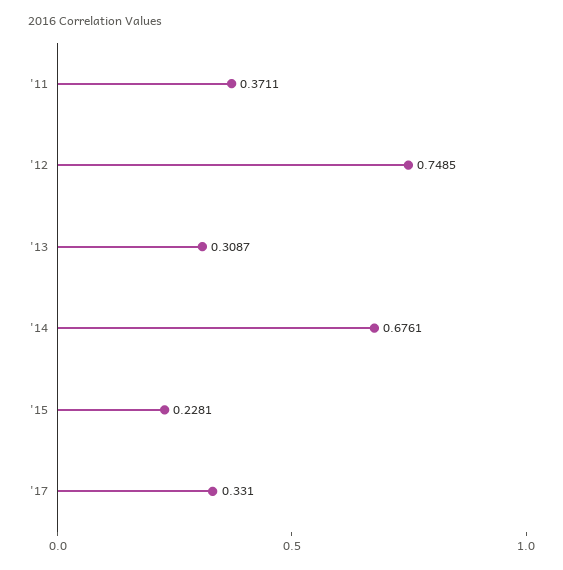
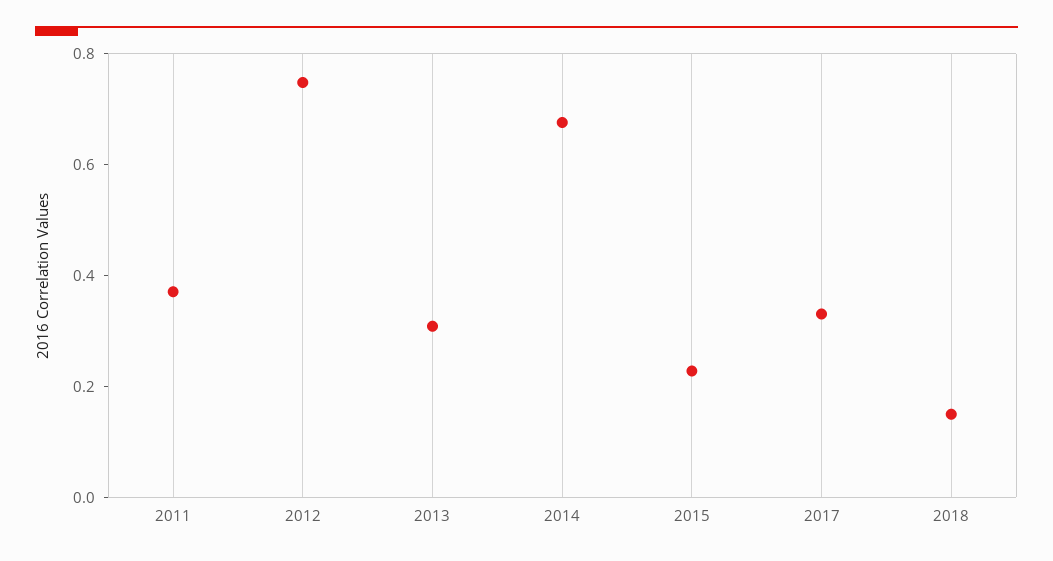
2018: none -> 0.15

